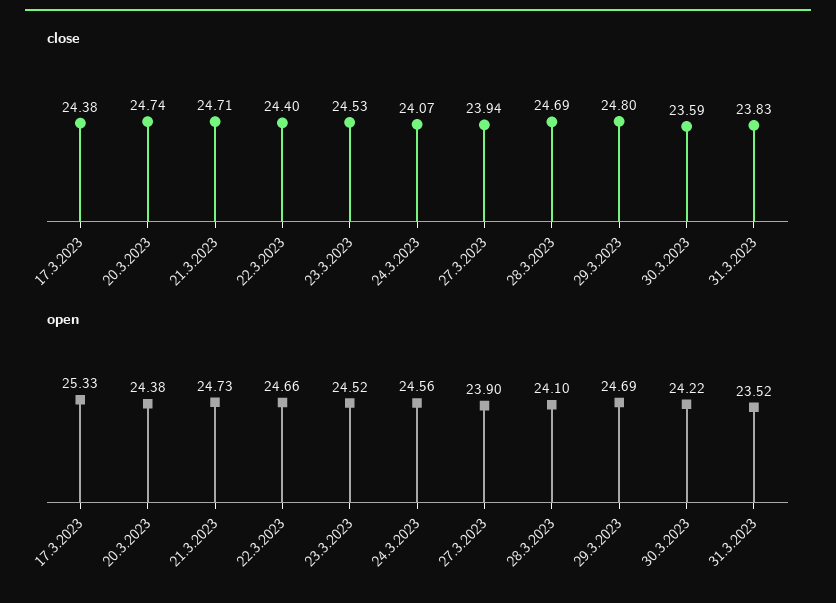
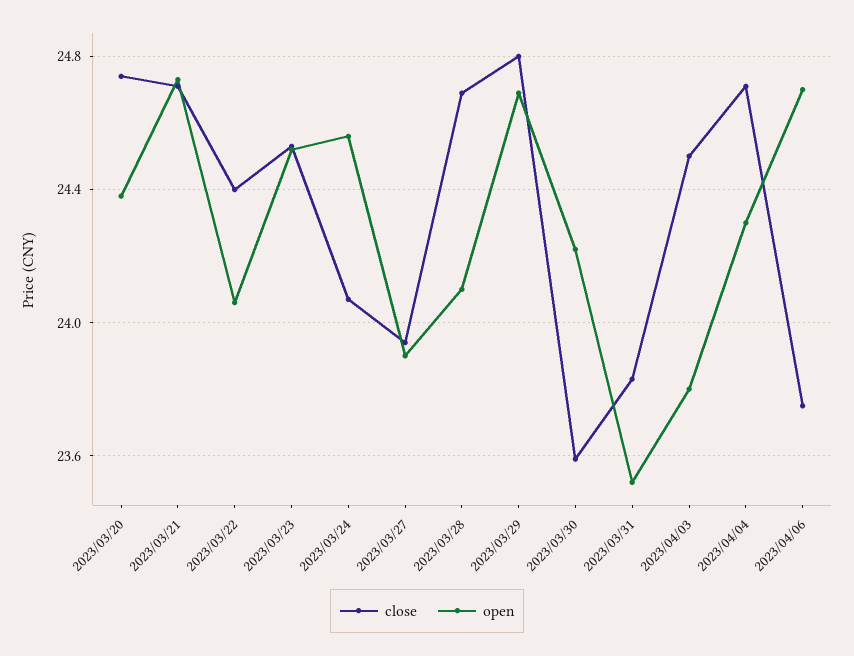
close, 17.3.2023: 24.38 -> none
open, 17.3.2023: 25.33 -> none
open, 22.3.2023: 24.66 -> 24.05
close, 2023/04/03: none -> 24.5
open, 2023/04/03: none -> 23.8
close, 2023/04/04: none -> 24.7
open, 2023/04/04: none -> 24.3
close, 2023/04/06: none -> 23.75
open, 2023/04/06: none -> 24.7

